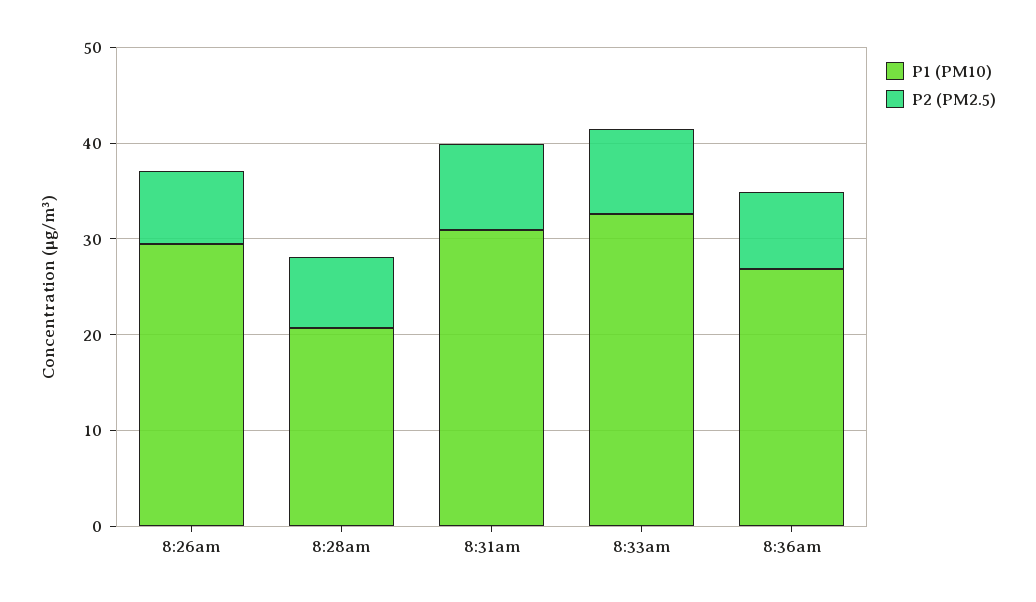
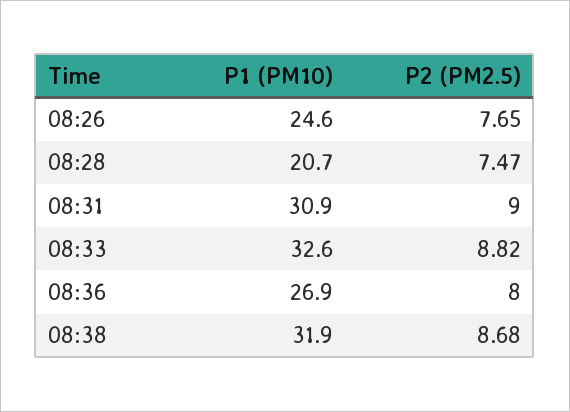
P1 (PM10), 8:26am: 30 -> 24.6
P1 (PM10), 08:38: none -> 31.9
P2 (PM2.5), 08:38: none -> 8.68

